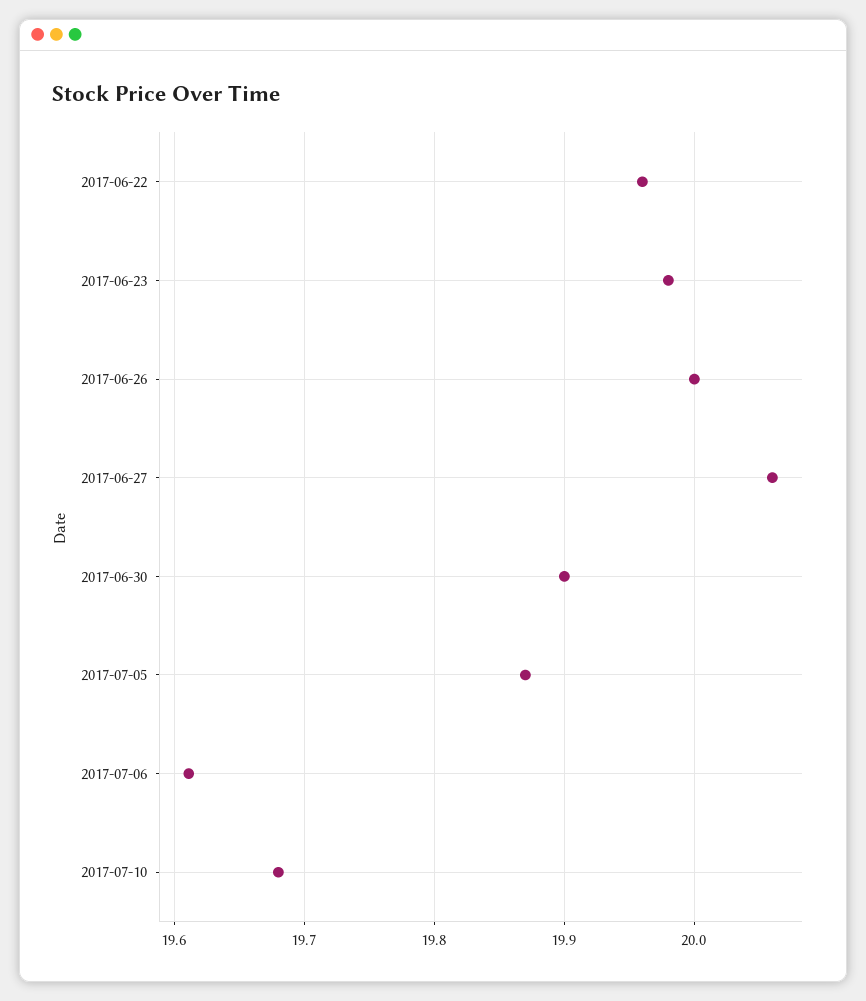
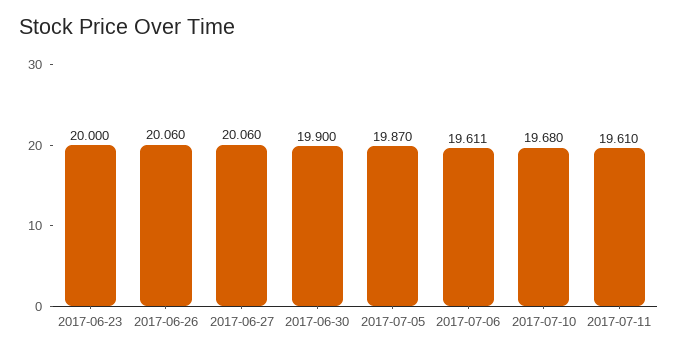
2017-06-22: 19.96 -> none
2017-06-23: 19.98 -> 20
2017-06-26: 20 -> 20.06
2017-07-11: none -> 19.61

